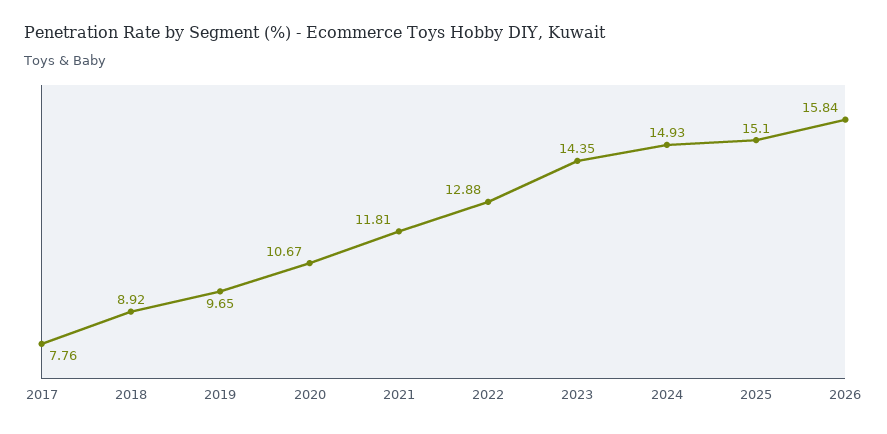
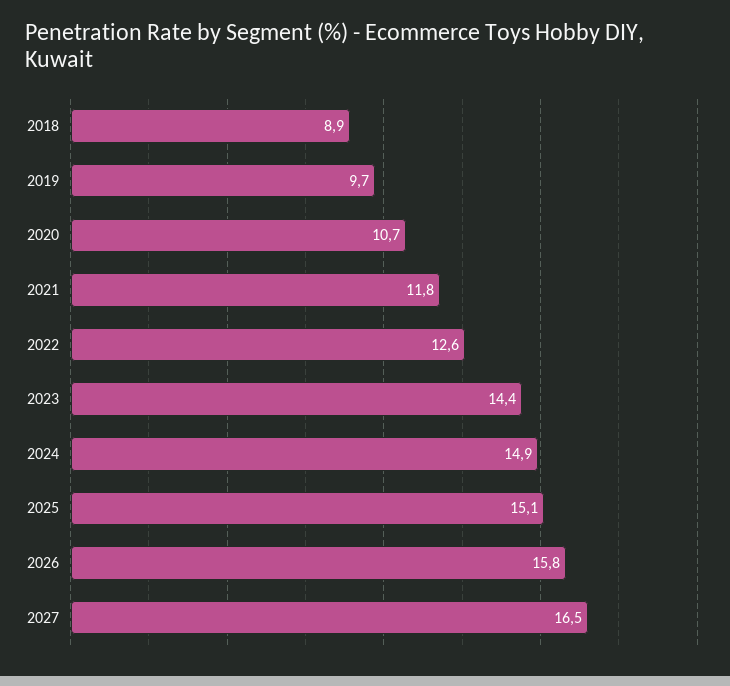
2017: 7.76 -> none
2022: 12.88 -> 12.6
2027: none -> 16.5

